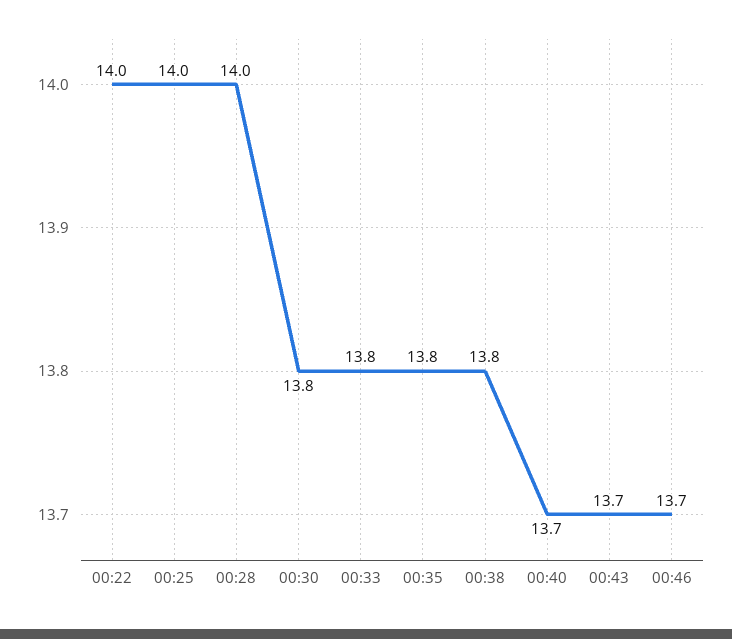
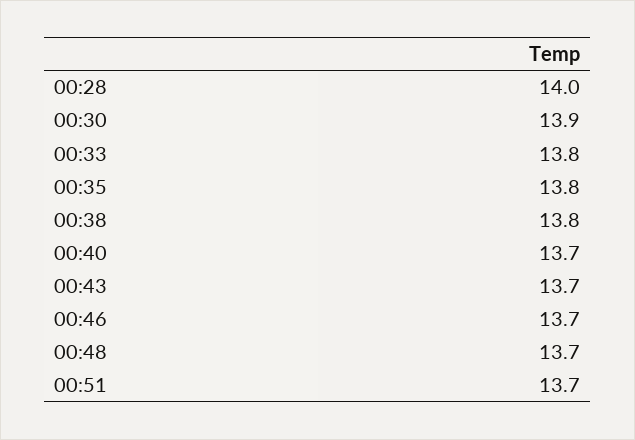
00:22: 14 -> none
00:25: 14 -> none
00:30: 13.8 -> 13.9
00:48: none -> 13.7
00:51: none -> 13.7

